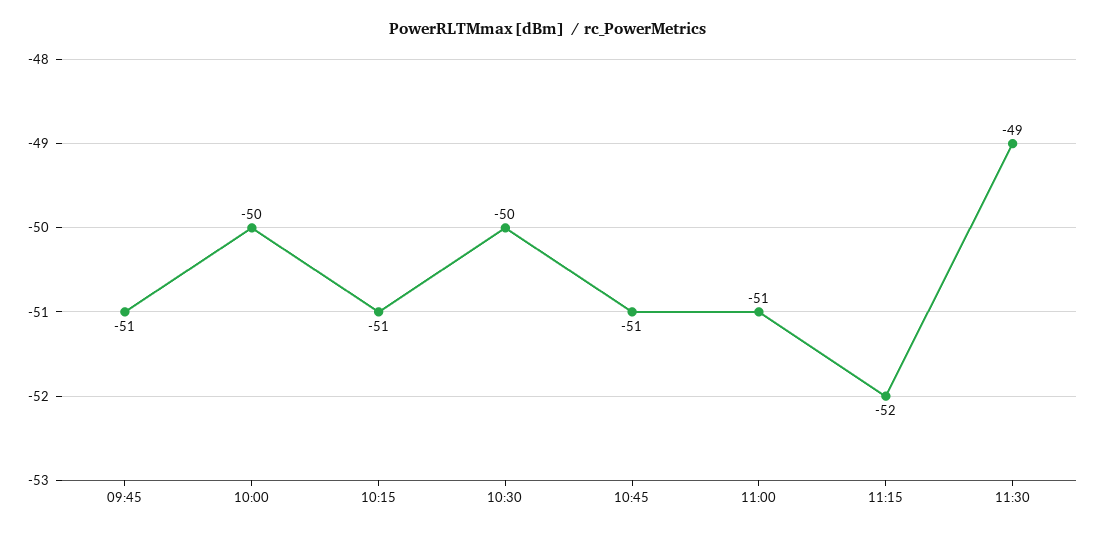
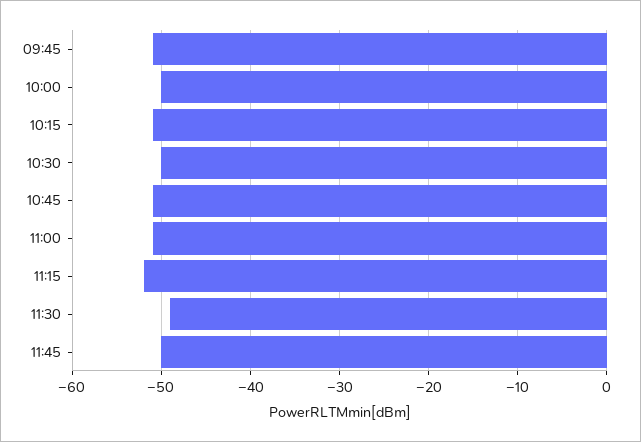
11:45: none -> -50

